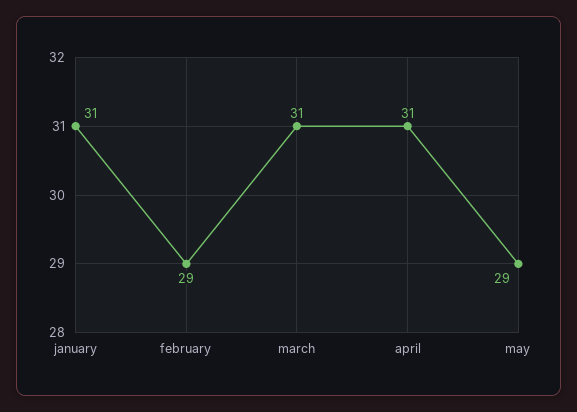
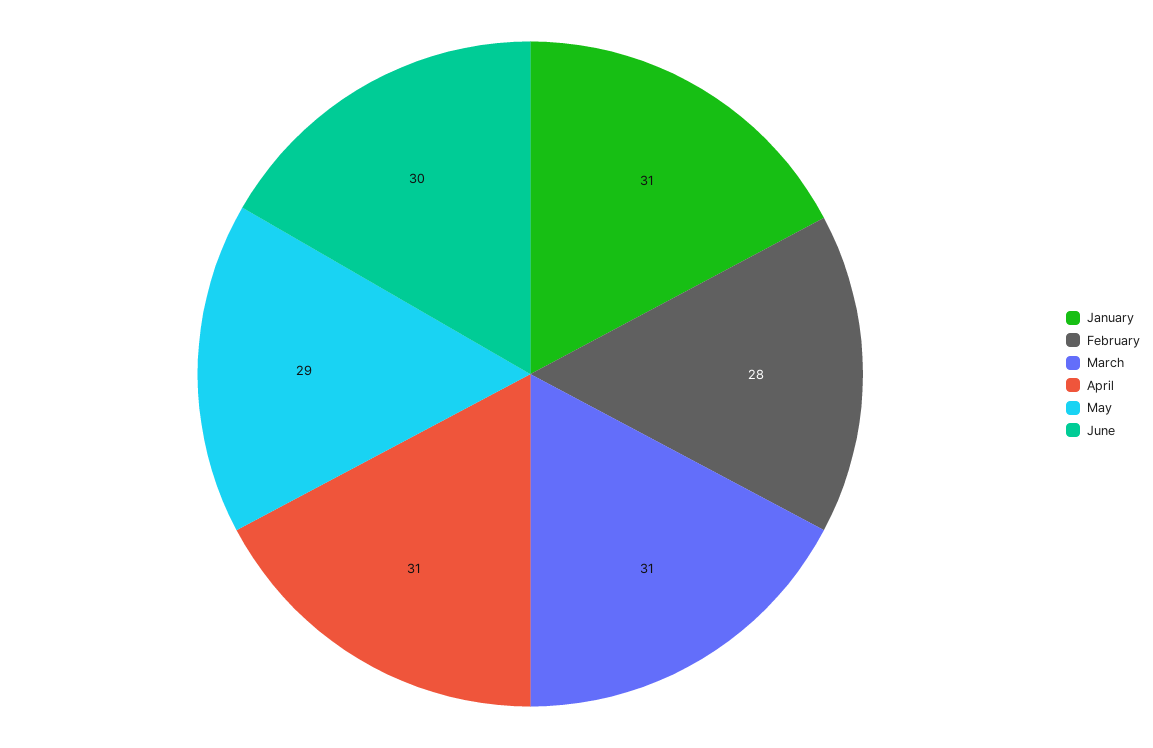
february: 29 -> 28
June: none -> 30

